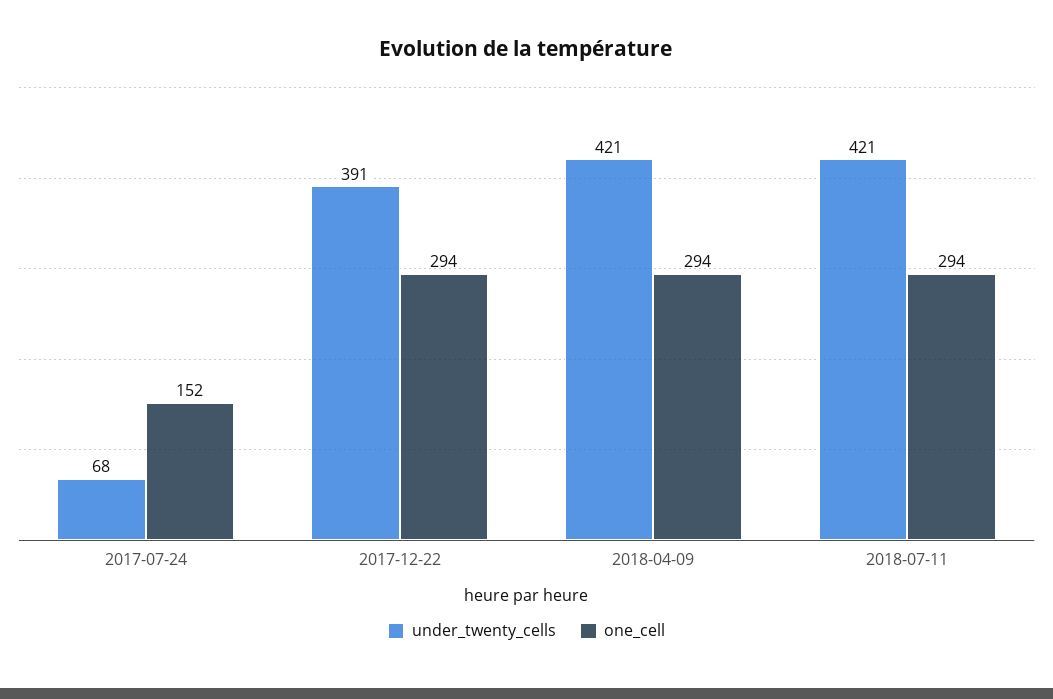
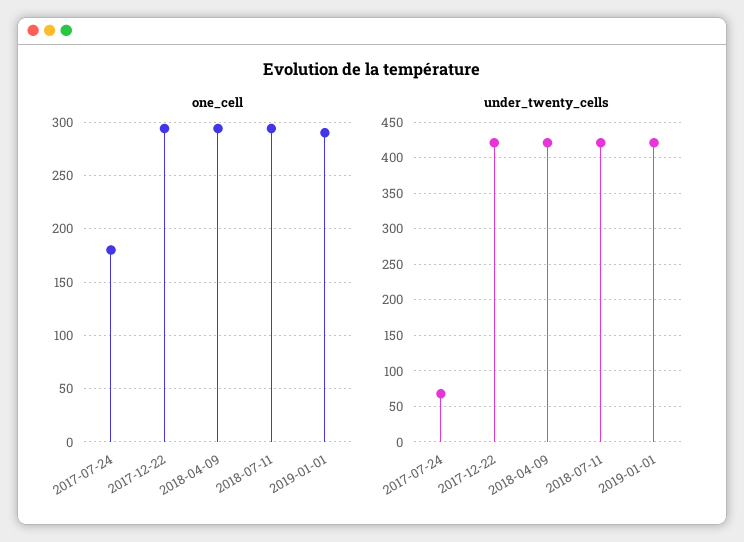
one_cell, 2017-07-24: 152 -> 180
under_twenty_cells, 2017-12-22: 391 -> 420
one_cell, 2019-01-01: none -> 290
under_twenty_cells, 2019-01-01: none -> 420

